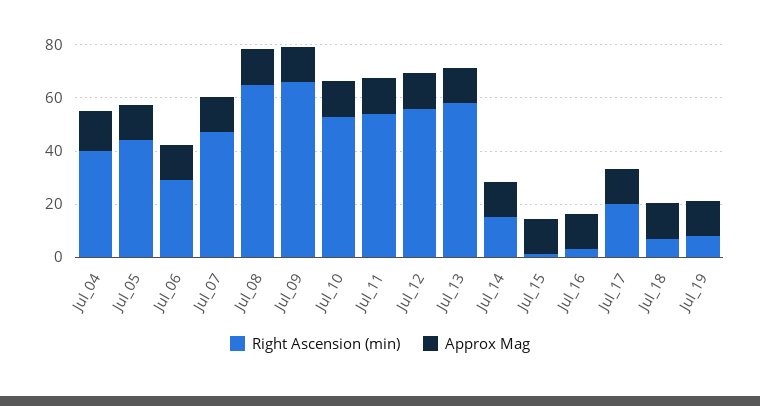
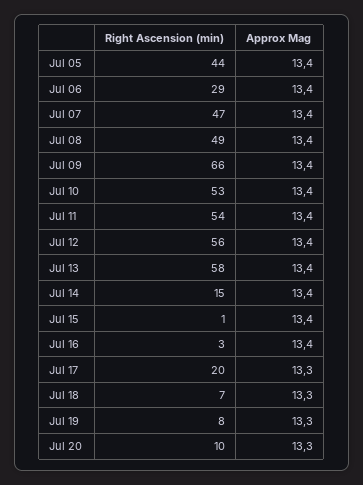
Right Ascension (min), Jul_04: 40 -> none
Approx Mag, Jul_04: 15 -> none
Right Ascension (min), Jul_08: 65 -> 49
Right Ascension (min), Jul 20: none -> 10
Approx Mag, Jul 20: none -> 13.3

